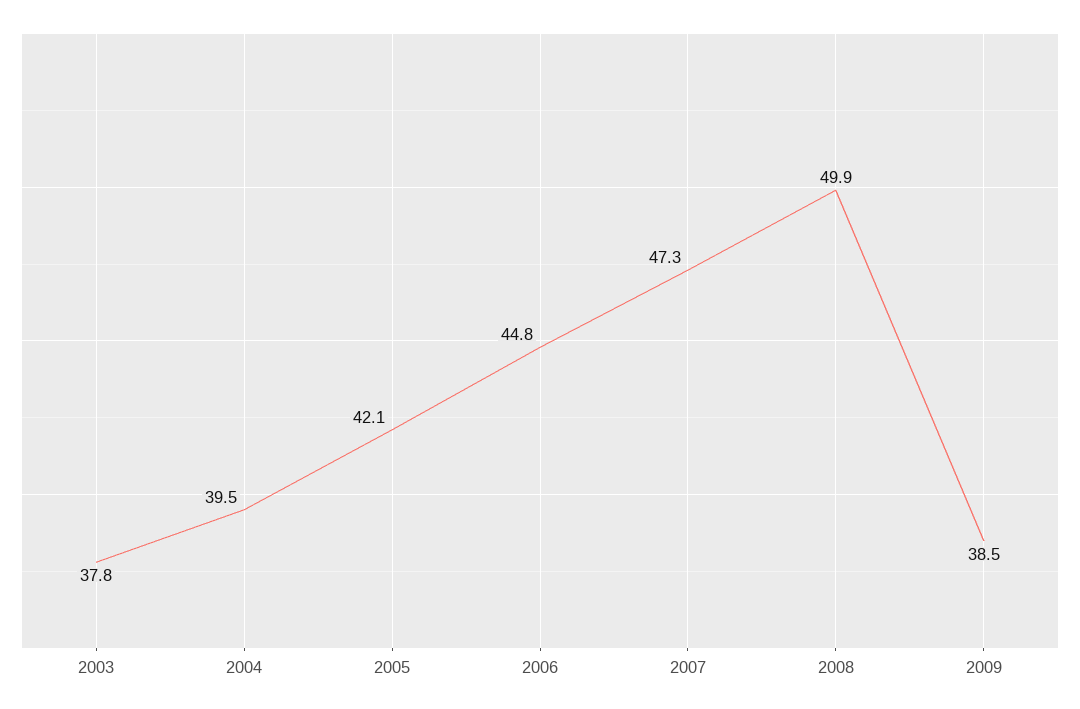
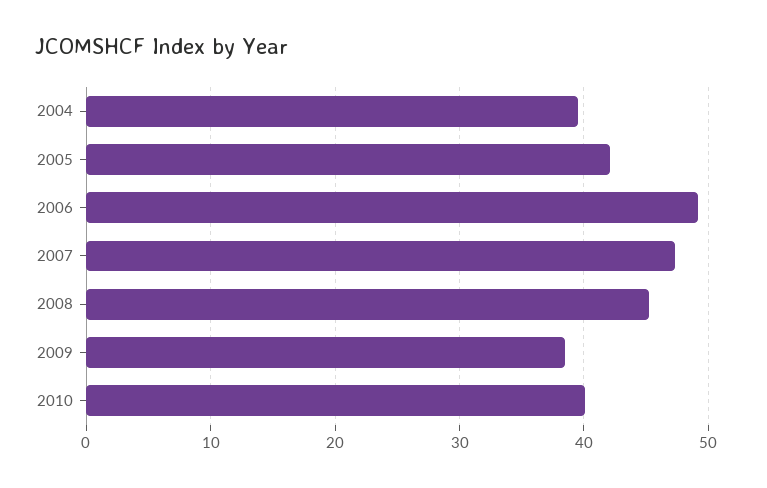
2003: 37.8 -> none
2006: 44.8 -> 49
2008: 49.9 -> 45
2010: none -> 40

